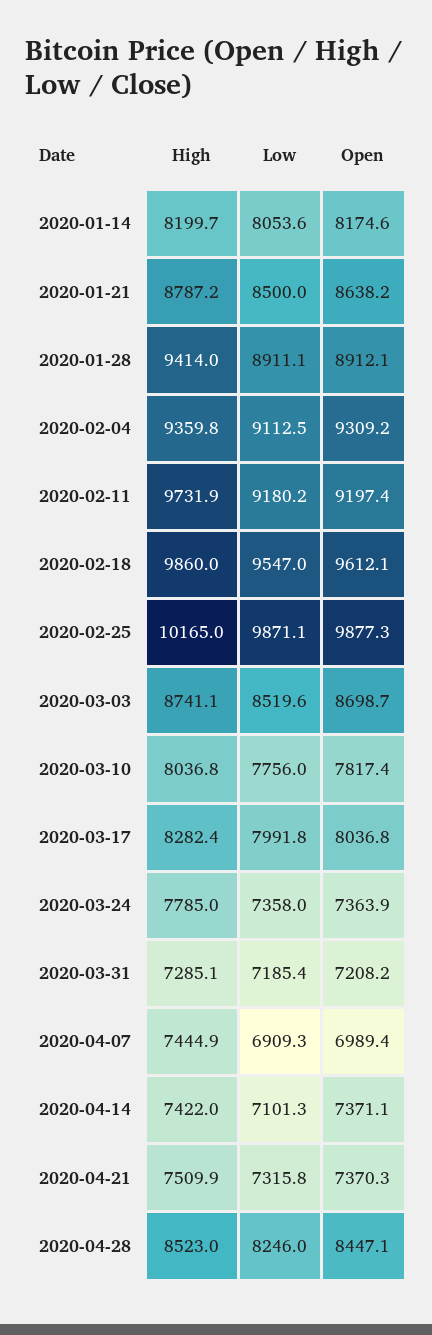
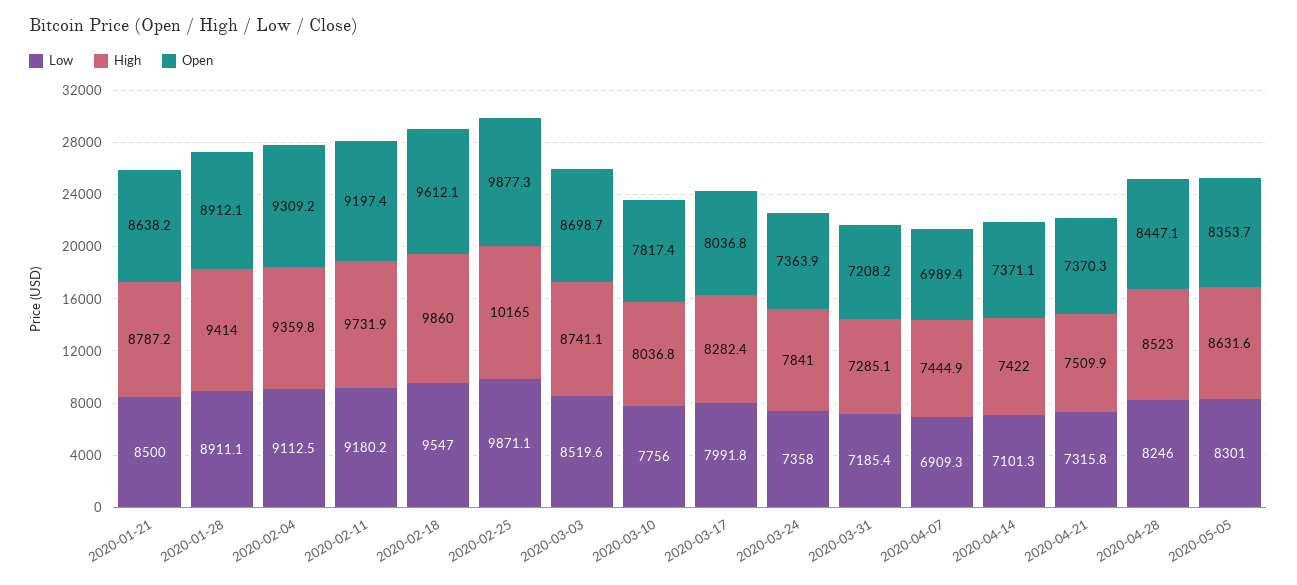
High, 2020-01-14: 8199.7 -> none
Low, 2020-01-14: 8053.6 -> none
Open, 2020-01-14: 8174.6 -> none
High, 2020-03-24: 7785 -> 7841
Low, 2020-05-05: none -> 8301
High, 2020-05-05: none -> 8631.6
Open, 2020-05-05: none -> 8353.7

